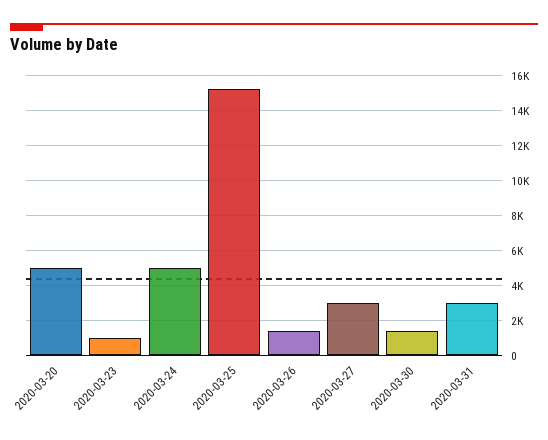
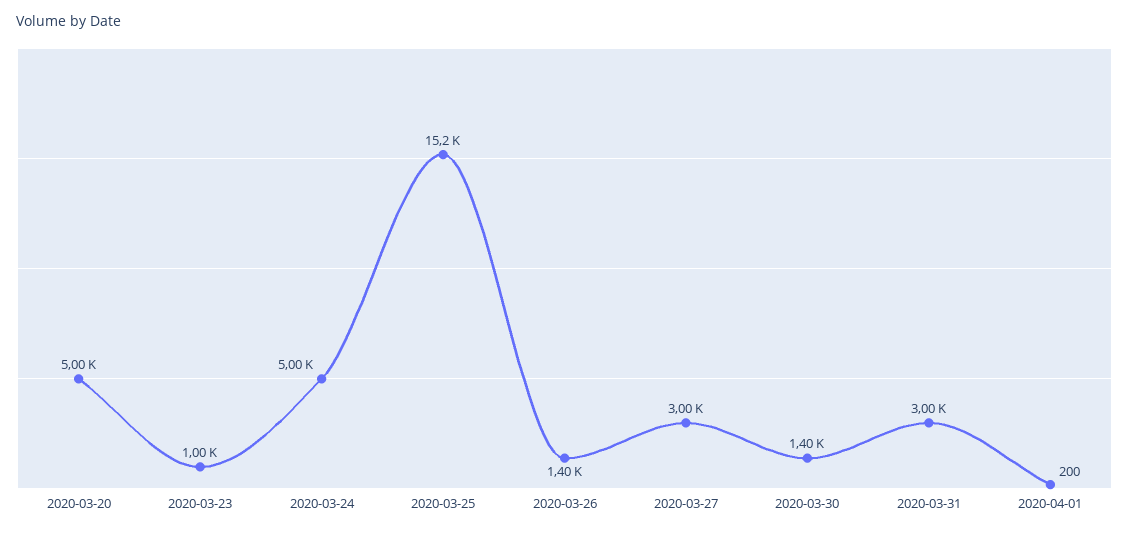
2020-04-01: none -> 200

